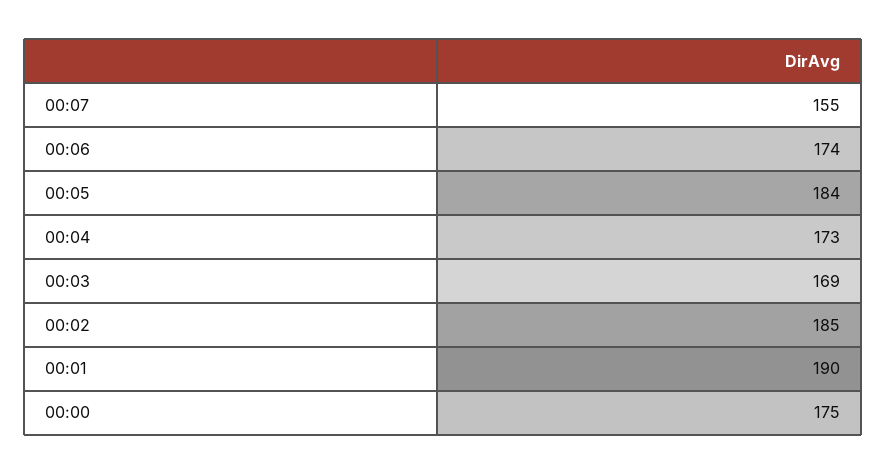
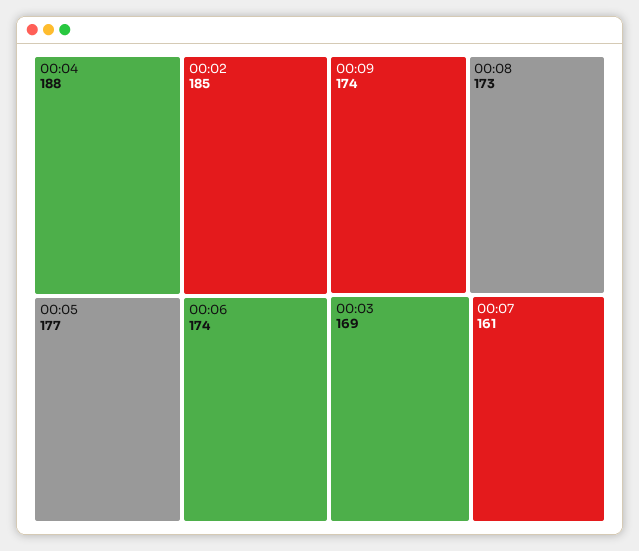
00:07: 155 -> 161
00:05: 184 -> 177
00:04: 173 -> 188
00:01: 190 -> none
00:00: 175 -> none
00:09: none -> 174
00:08: none -> 173

